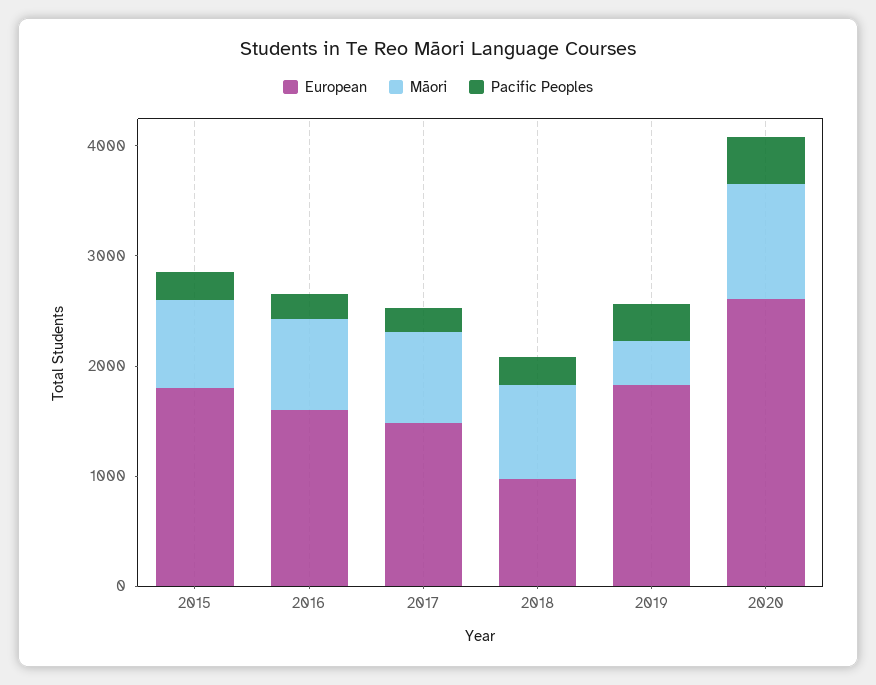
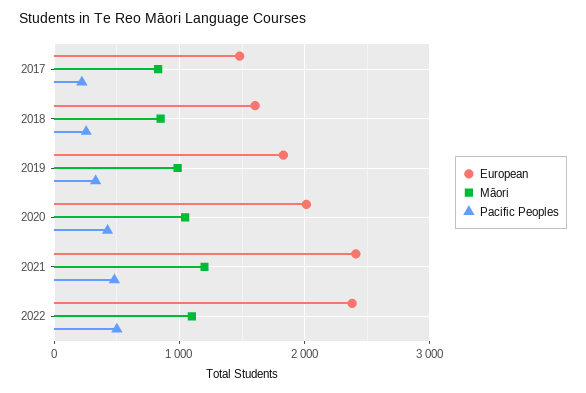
European, 2015: 1800 -> none
Māori, 2015: 800 -> none
Pacific Peoples, 2015: 200 -> none
European, 2016: 1600 -> none
Māori, 2016: 800 -> none
Pacific Peoples, 2016: 200 -> none
European, 2018: 1000 -> 1600
Māori, 2019: 400 -> 1000
European, 2020: 2600 -> 2000
European, 2021: none -> 2400
Māori, 2021: none -> 1200
Pacific Peoples, 2021: none -> 500
European, 2022: none -> 2400
Māori, 2022: none -> 1100
Pacific Peoples, 2022: none -> 500

